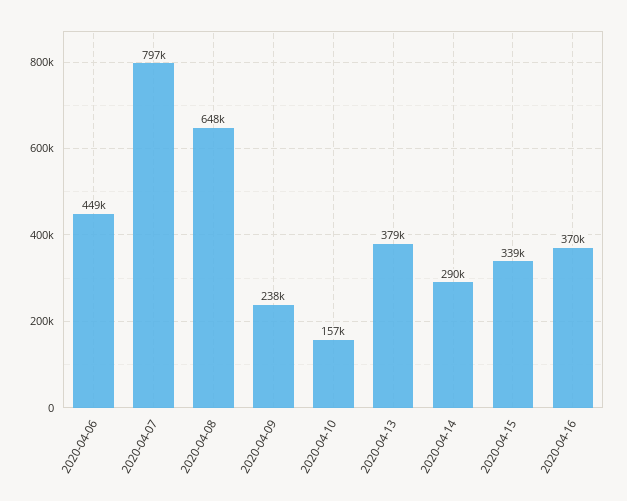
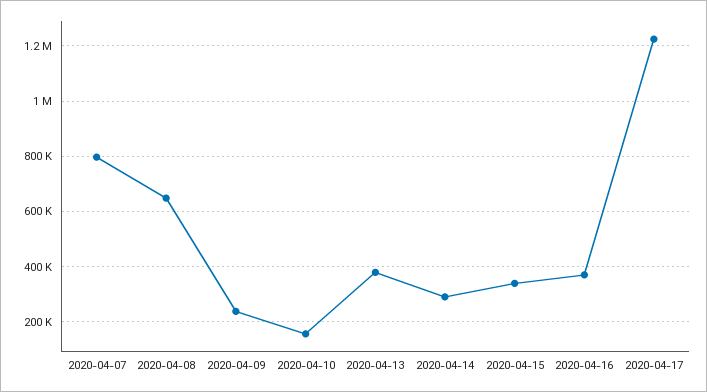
2020-04-06: 449000 -> none
2020-04-17: none -> 1225000

